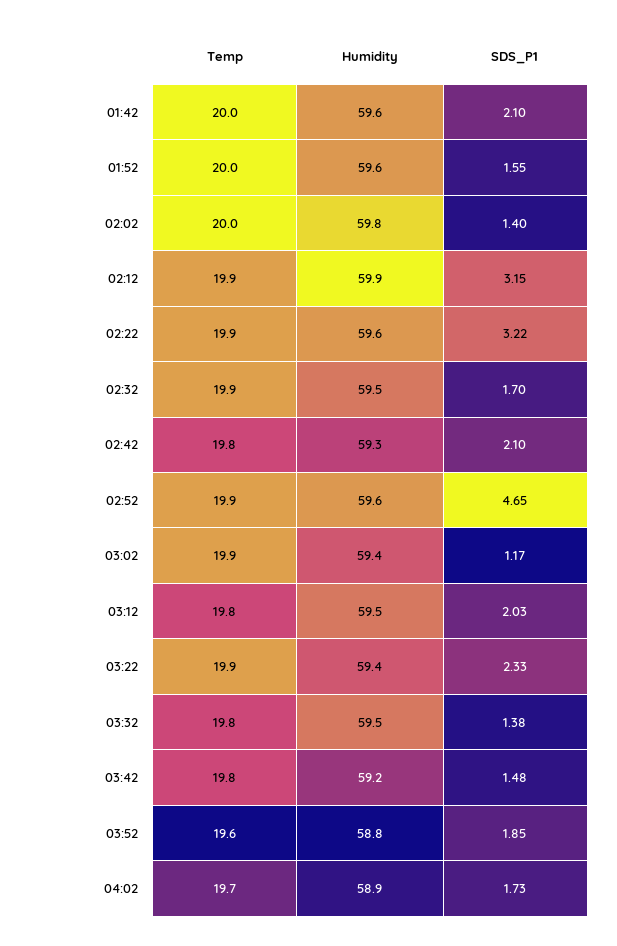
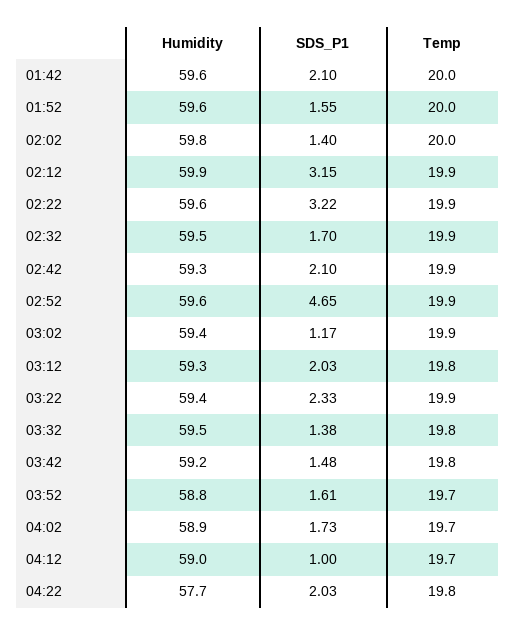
Temp, 02:42: 19.8 -> 19.9
Humidity, 03:12: 59.5 -> 59.3
Temp, 03:52: 19.6 -> 19.7
SDS_P1, 03:52: 1.85 -> 1.61
Humidity, 04:12: none -> 59
SDS_P1, 04:12: none -> 1
Temp, 04:12: none -> 19.7
Humidity, 04:22: none -> 57.7
SDS_P1, 04:22: none -> 2.03
Temp, 04:22: none -> 19.8

